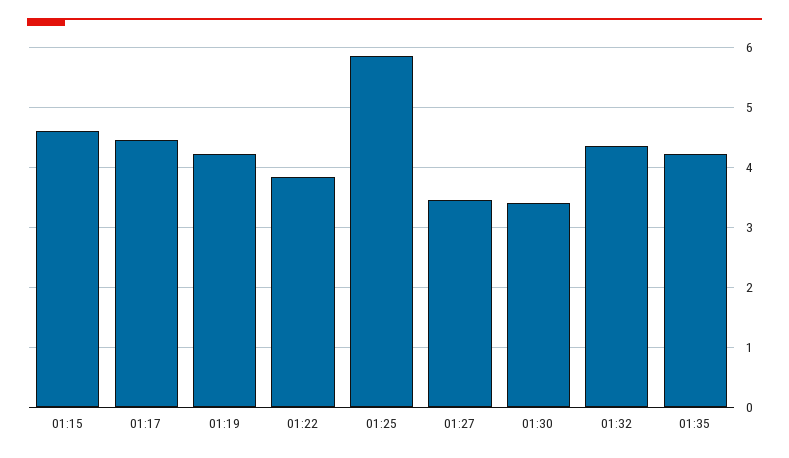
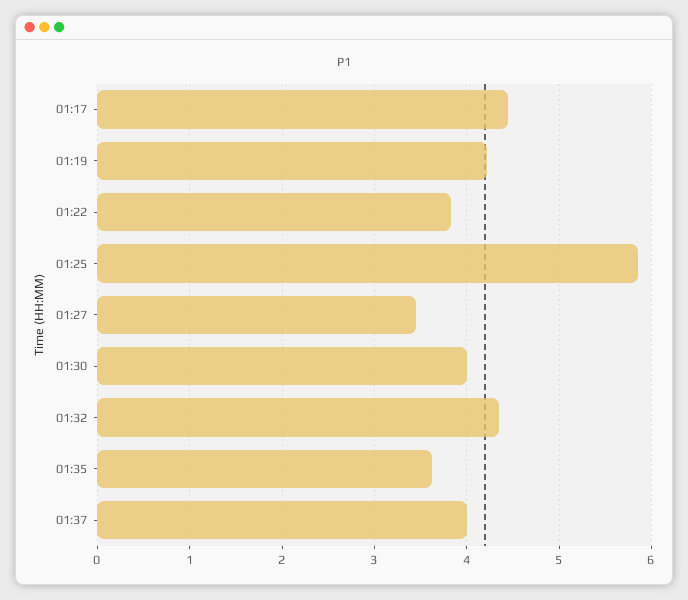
01:15: 4.6 -> none
01:30: 3.4 -> 4
01:35: 4.2 -> 3.6
01:37: none -> 4

